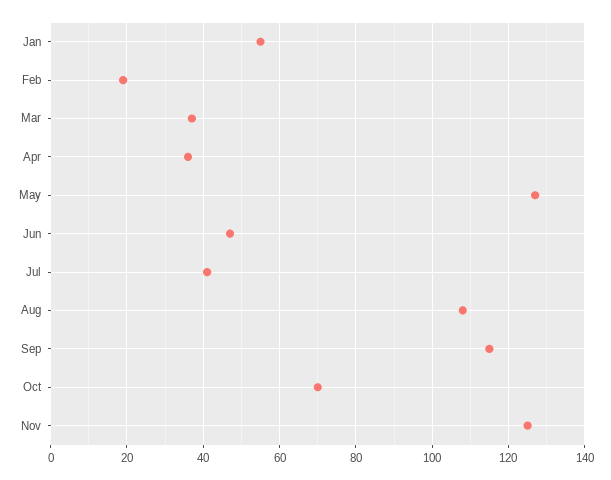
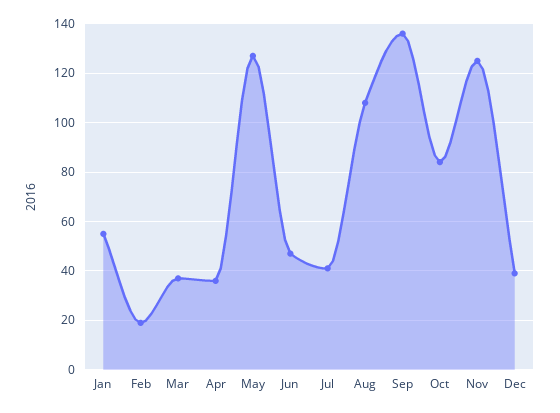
Sep: 115 -> 135
Oct: 70 -> 85
Dec: none -> 40

